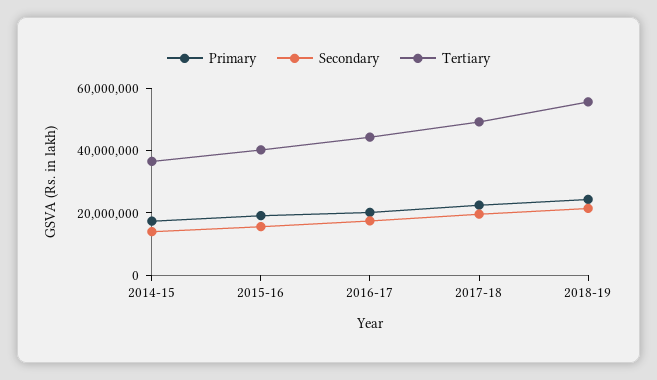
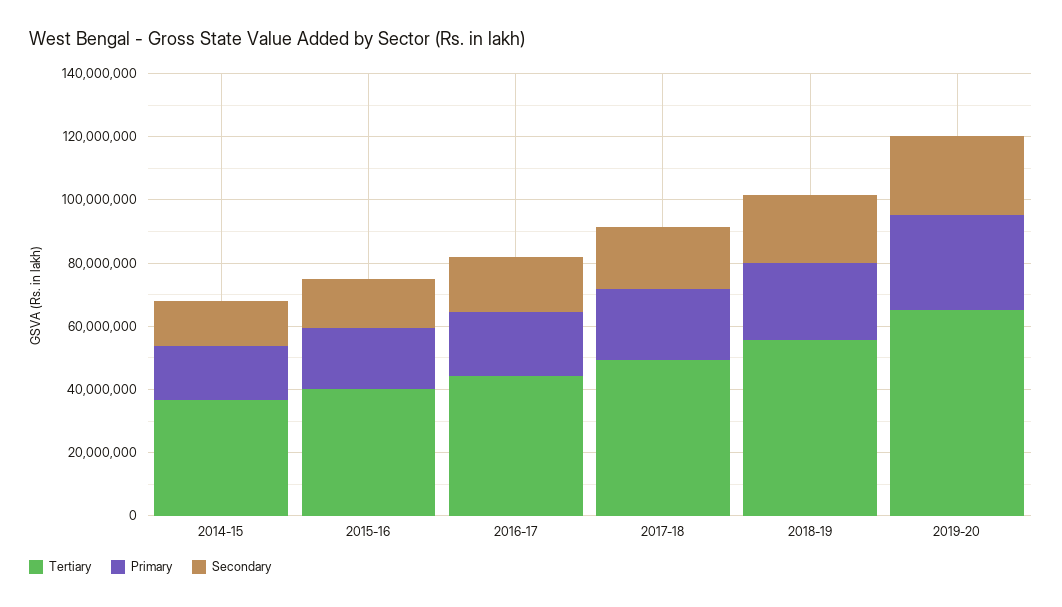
Tertiary, 2019-20: none -> 65000000
Primary, 2019-20: none -> 30000000
Secondary, 2019-20: none -> 25000000

